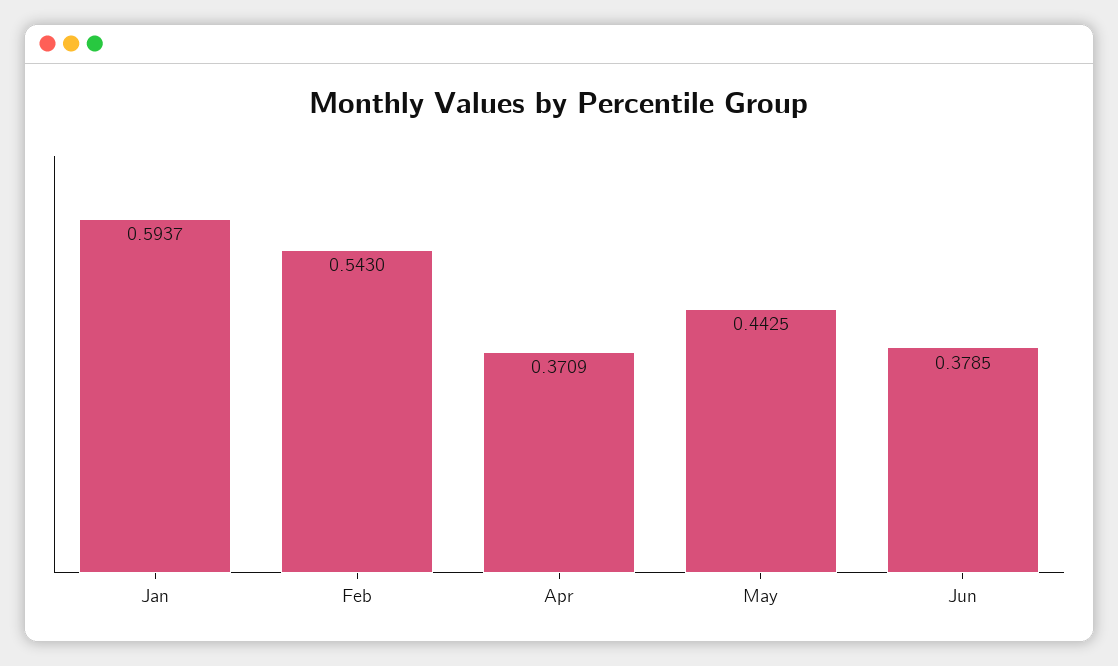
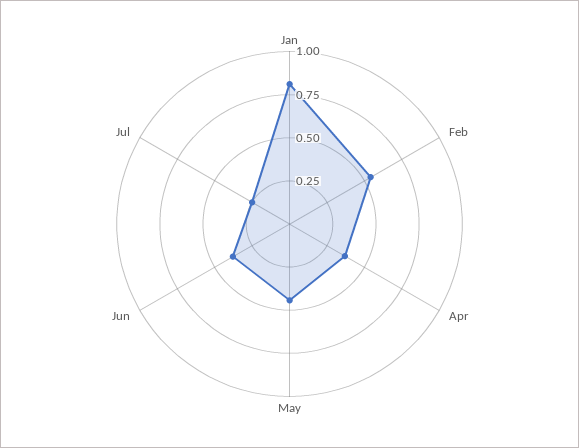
Jan: 0.5937 -> 0.8
Jul: none -> 0.25

